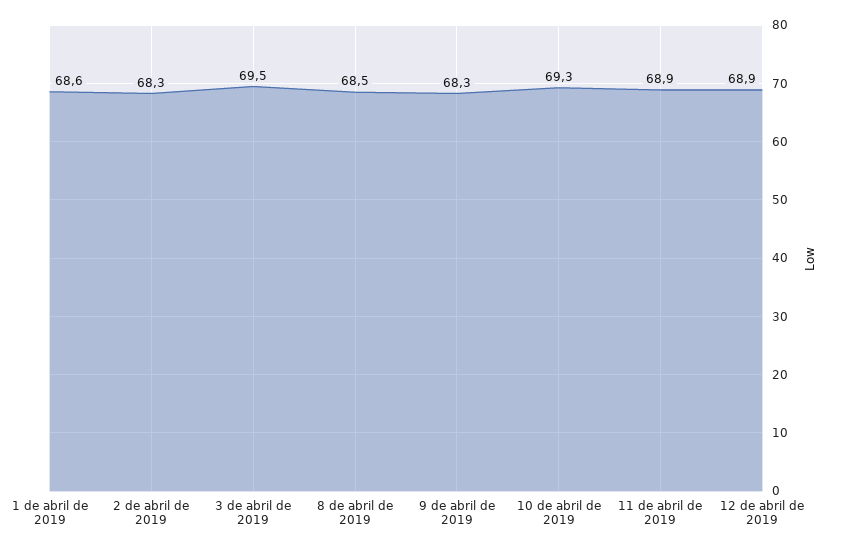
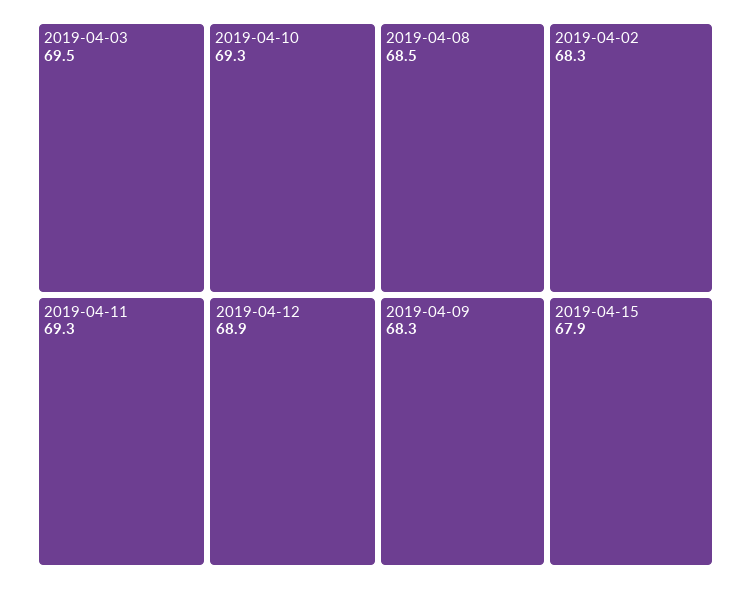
1 de abril de 2019: 68.6 -> none
11 de abril de 2019: 68.9 -> 69.3
2019-04-15: none -> 67.9

